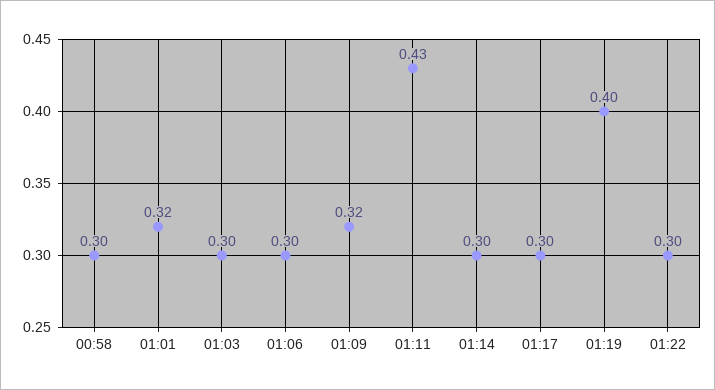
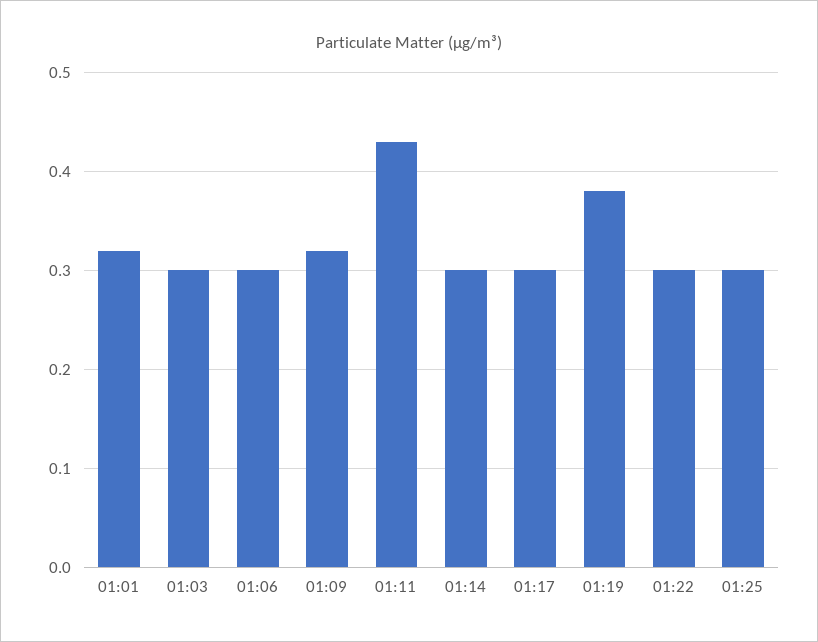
00:58: 0.3 -> none
01:19: 0.4 -> 0.38
01:25: none -> 0.3

